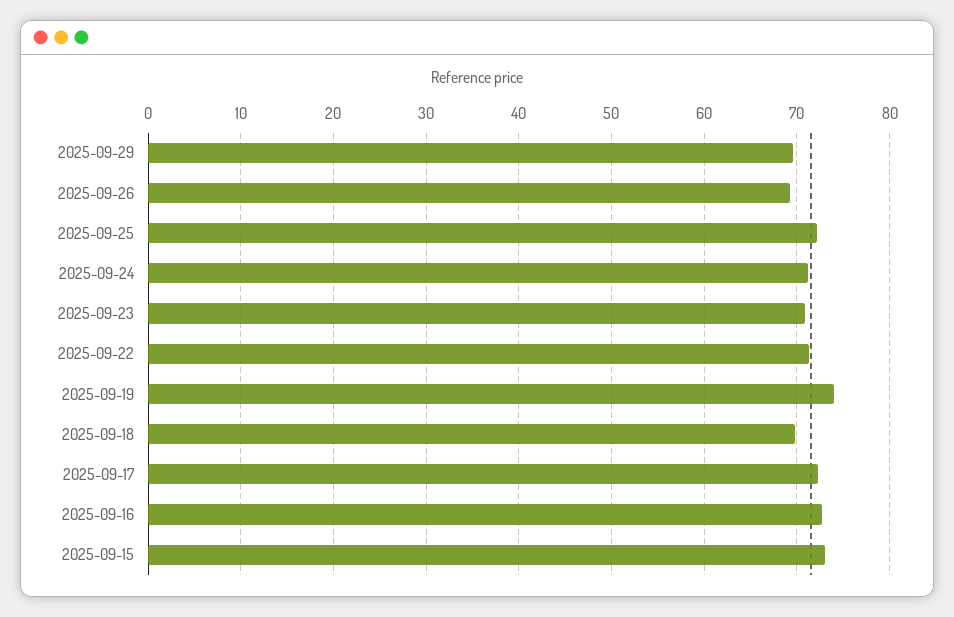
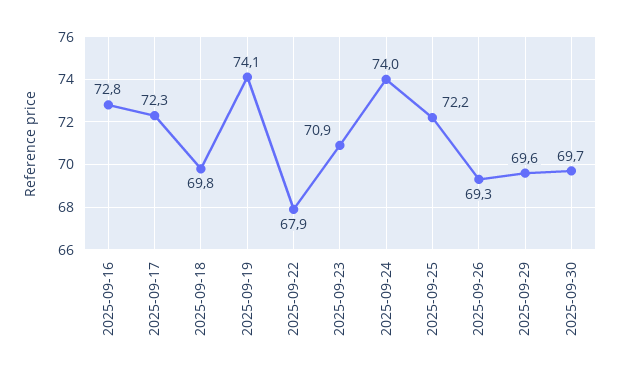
2025-09-24: 71 -> 74
2025-09-22: 71 -> 67.9
2025-09-15: 73 -> none
2025-09-30: none -> 69.7

